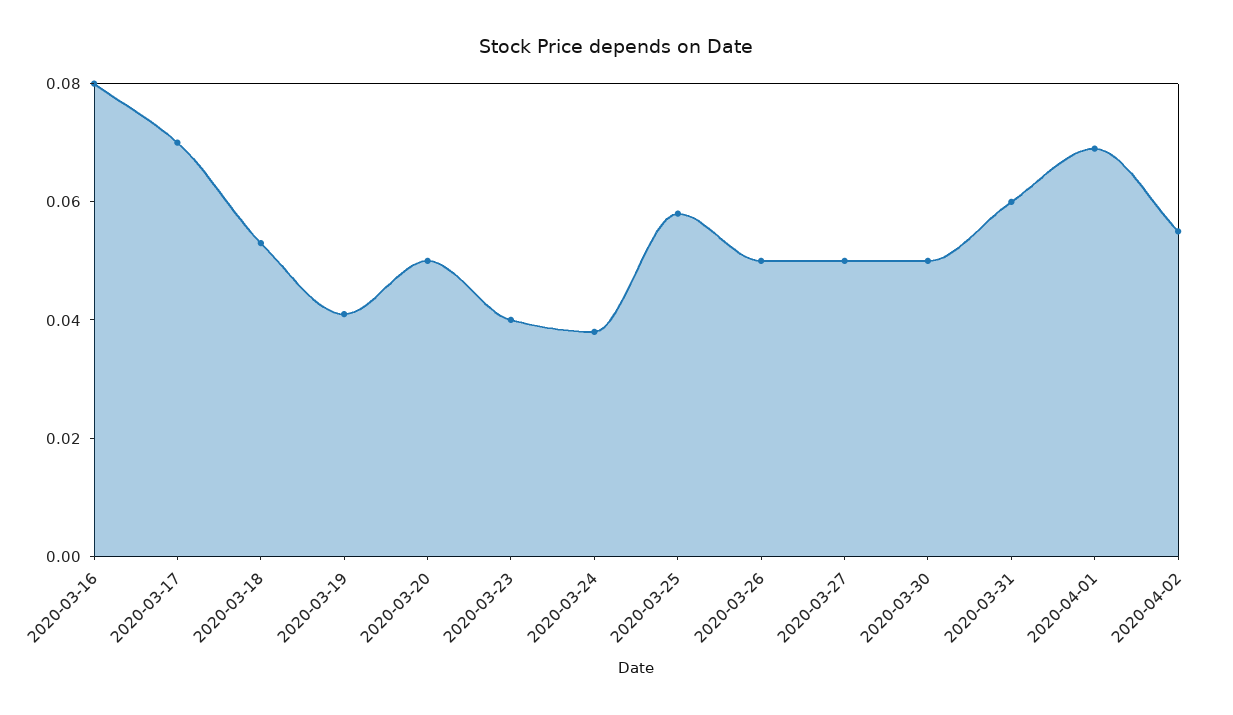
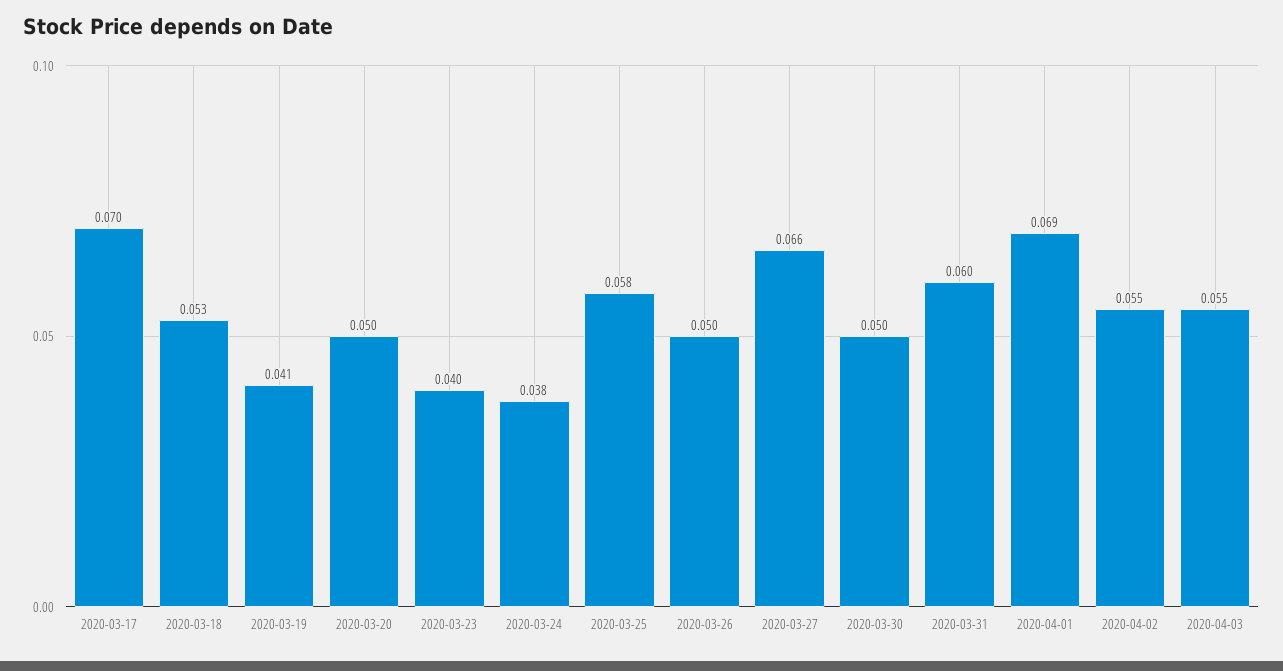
2020-03-16: 0.08 -> none
2020-03-27: 0.05 -> 0.066
2020-04-03: none -> 0.055

